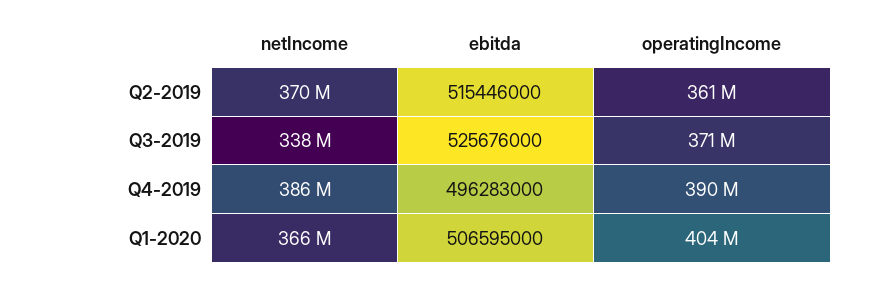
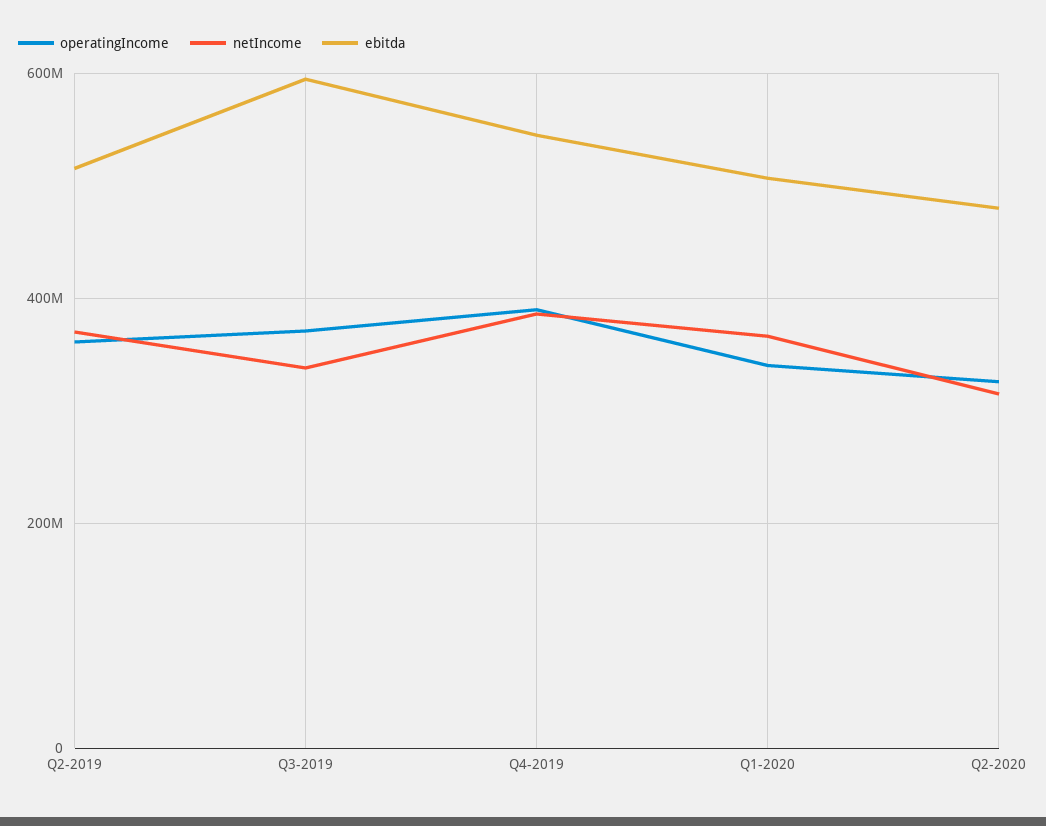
ebitda, Q3-2019: 525676000 -> 600000000
ebitda, Q4-2019: 496283000 -> 540000000
operatingIncome, Q1-2020: 404000000 -> 340000000
operatingIncome, Q2-2020: none -> 320000000
netIncome, Q2-2020: none -> 320000000
ebitda, Q2-2020: none -> 480000000

